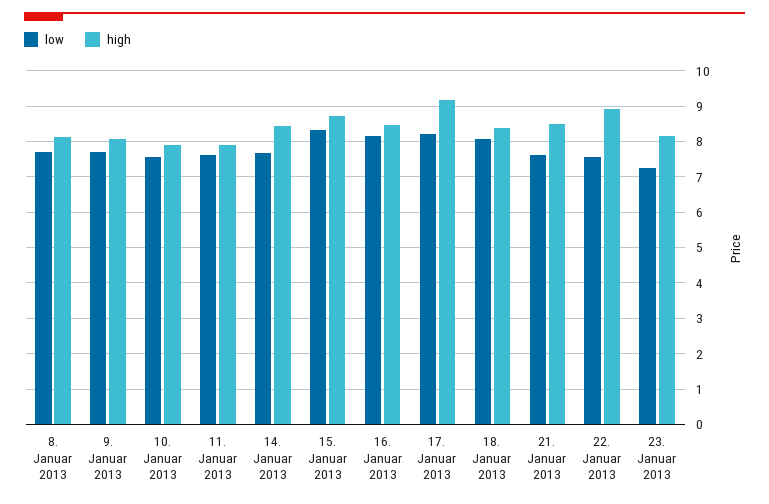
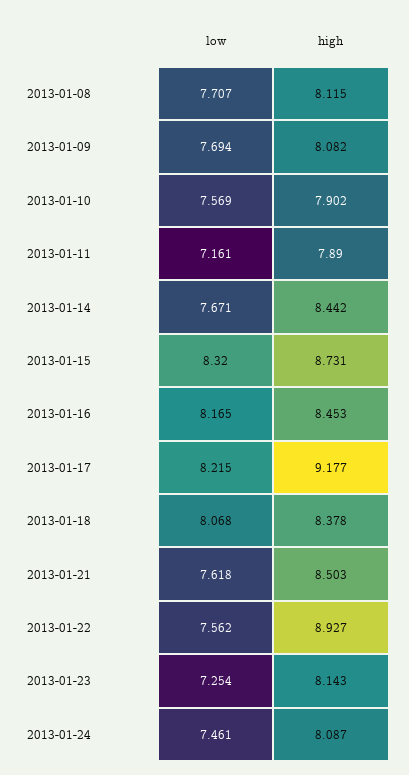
low, 11. Januar 2013: 7.6 -> 7.161
low, 2013-01-24: none -> 7.461
high, 2013-01-24: none -> 8.087

